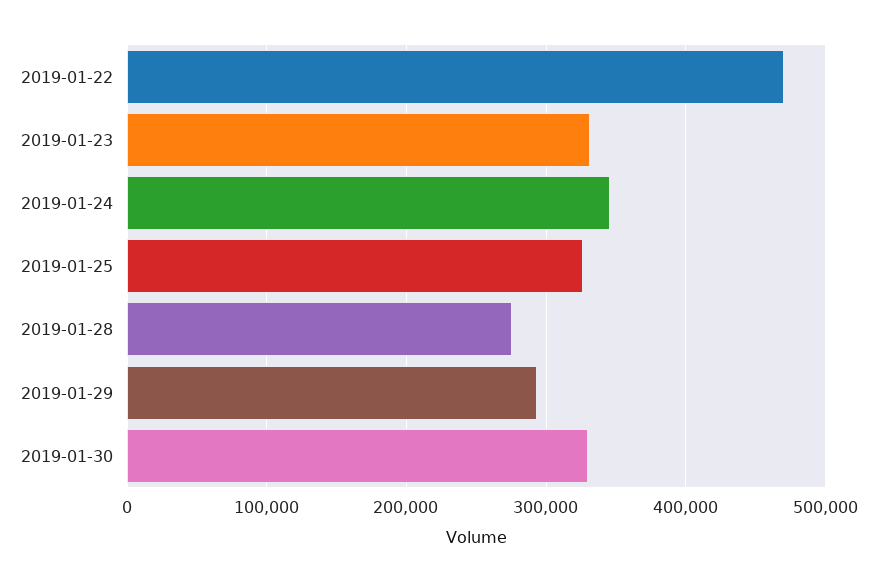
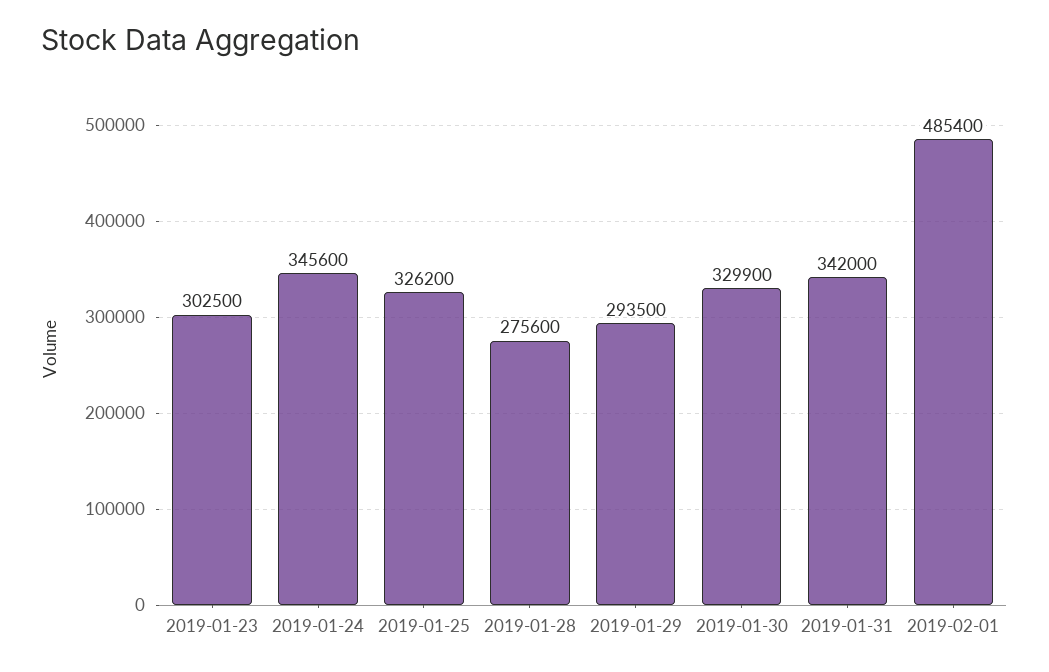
2019-01-22: 470000 -> none
2019-01-23: 330000 -> 302500
2019-01-31: none -> 342000
2019-02-01: none -> 485400

